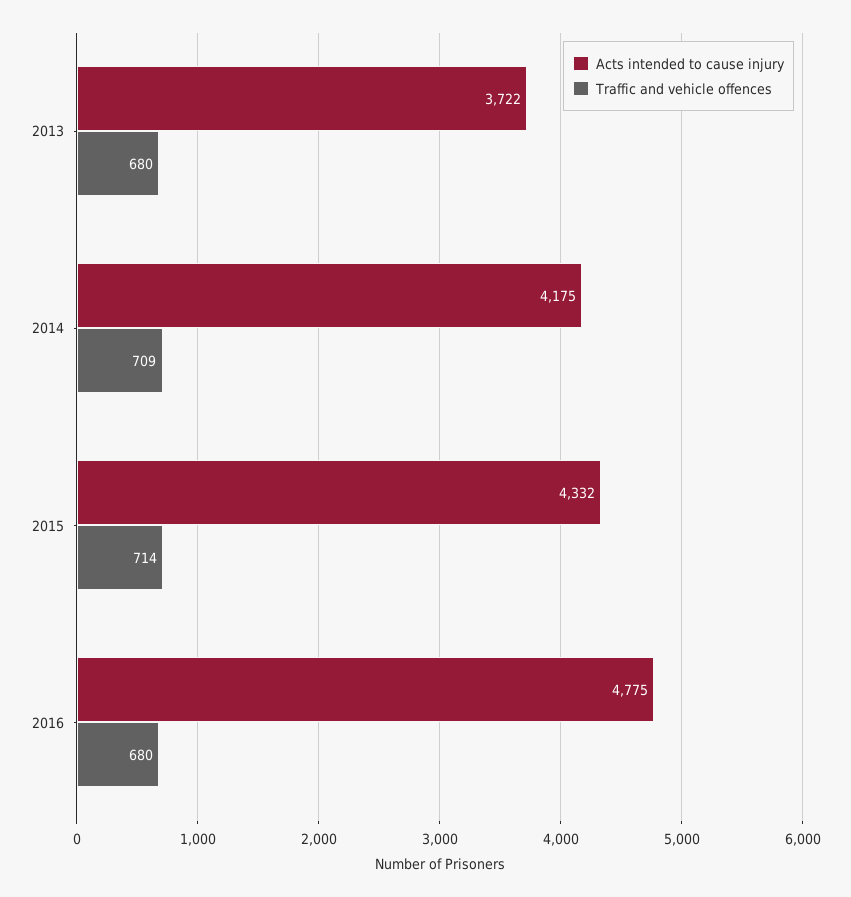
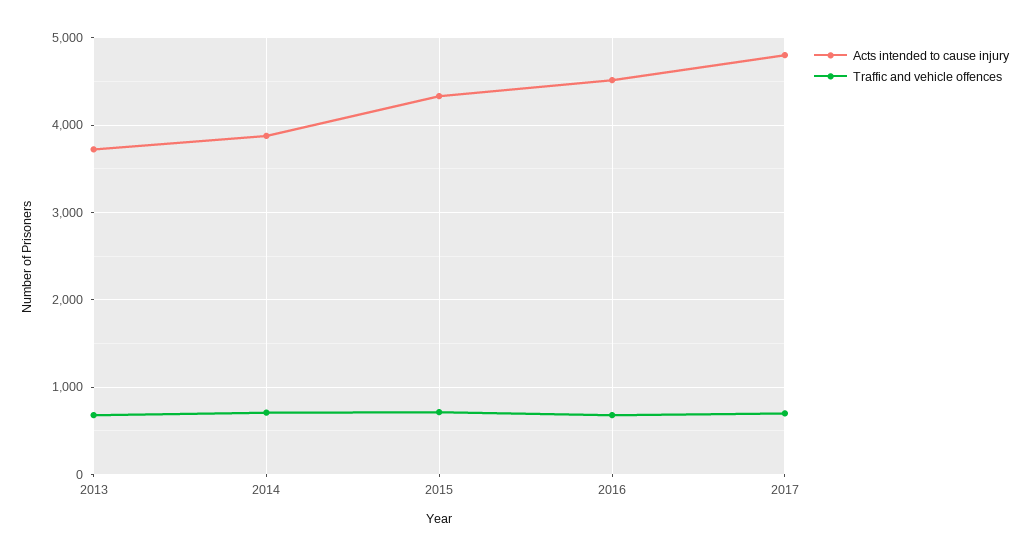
Acts intended to cause injury, 2014: 4175 -> 3900
Acts intended to cause injury, 2016: 4775 -> 4500
Acts intended to cause injury, 2017: none -> 4800
Traffic and vehicle offences, 2017: none -> 700

